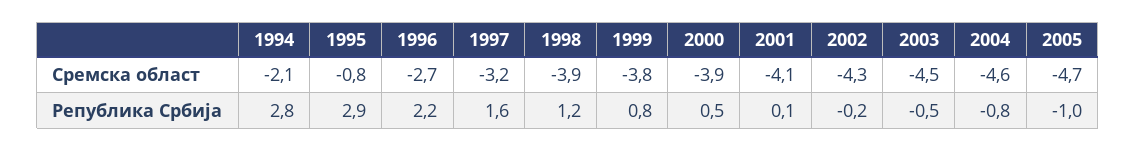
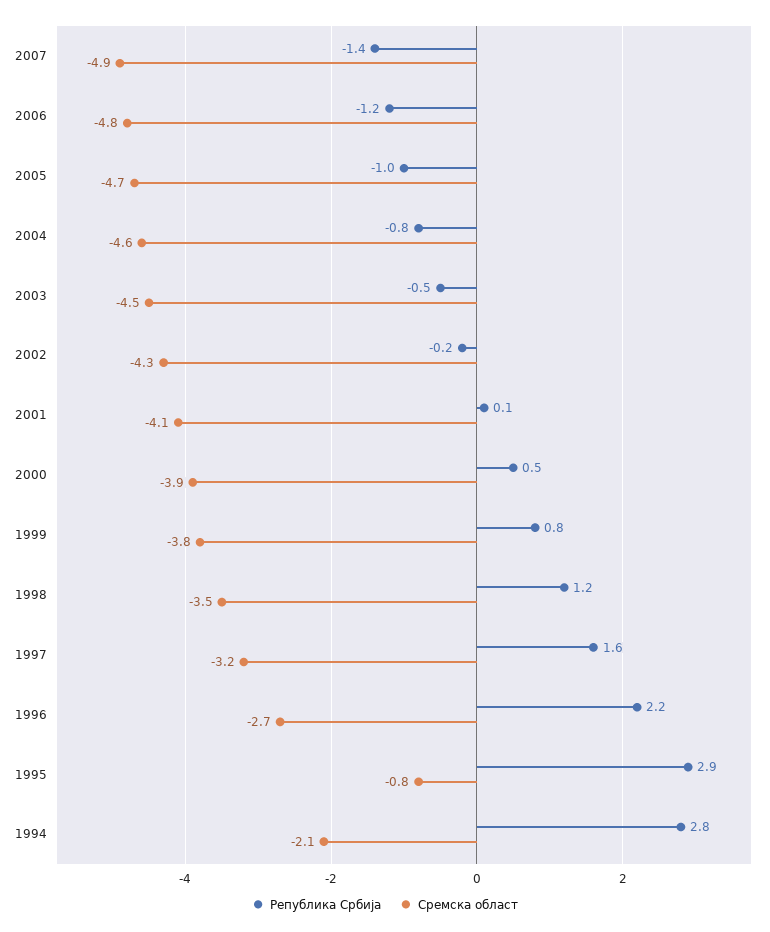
Сремска област, 1998: -3.9 -> -3.5
Република Србија, 2007: none -> -1.4
Сремска област, 2007: none -> -4.9
Република Србија, 2006: none -> -1.2
Сремска област, 2006: none -> -4.8

